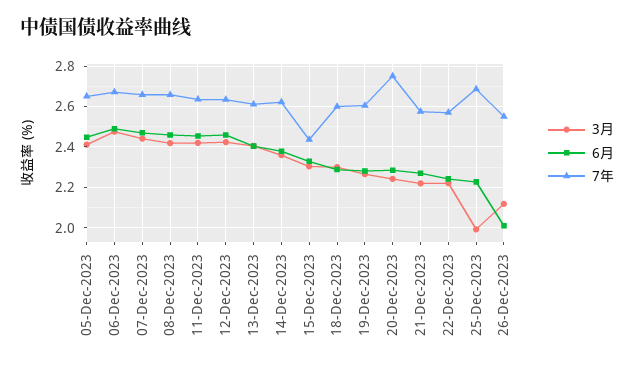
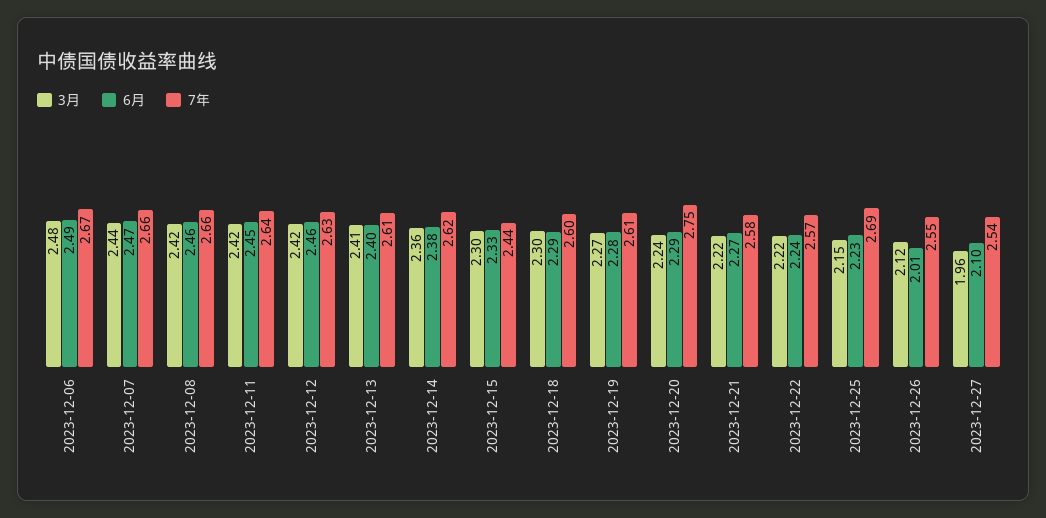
3月, 05-Dec-2023: 2.4 -> none
6月, 05-Dec-2023: 2.45 -> none
7年, 05-Dec-2023: 2.65 -> none
3月, 25-Dec-2023: 2 -> 2.15
3月, 2023-12-27: none -> 1.96
6月, 2023-12-27: none -> 2.1
7年, 2023-12-27: none -> 2.54

